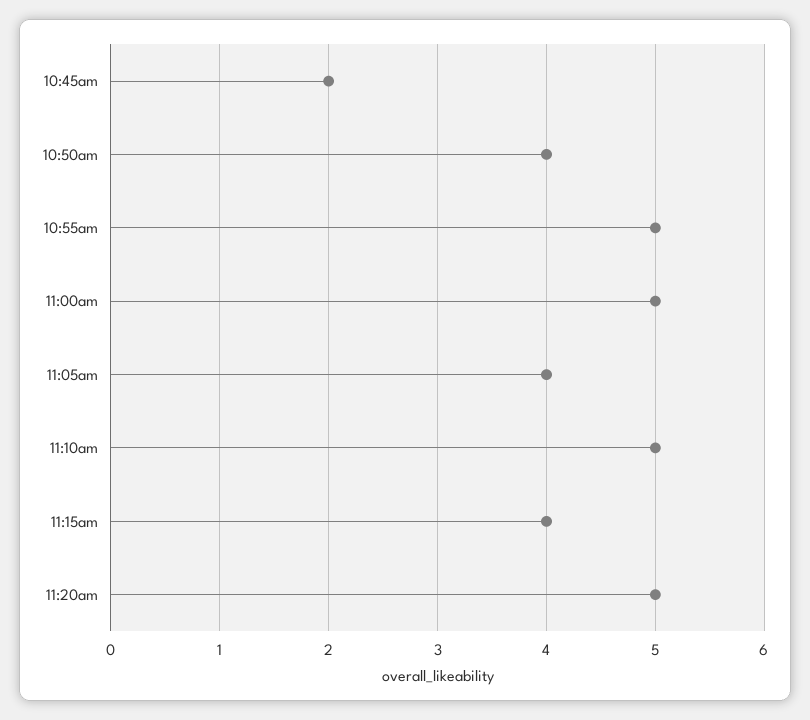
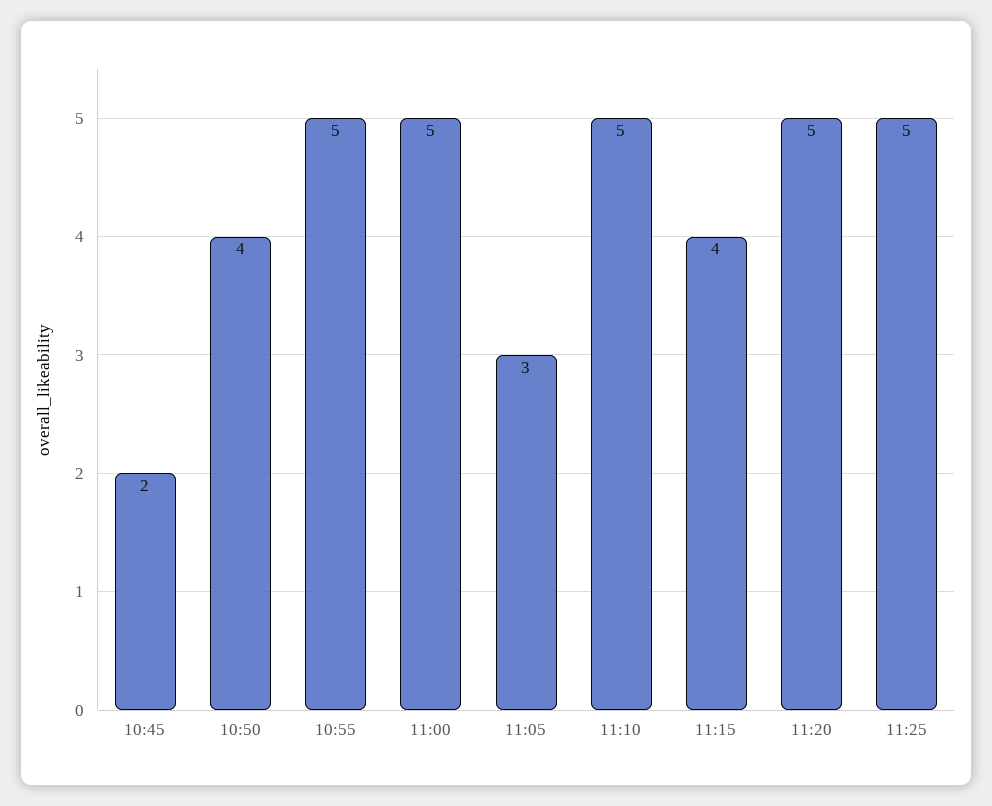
11:05am: 4 -> 3
11:25: none -> 5

